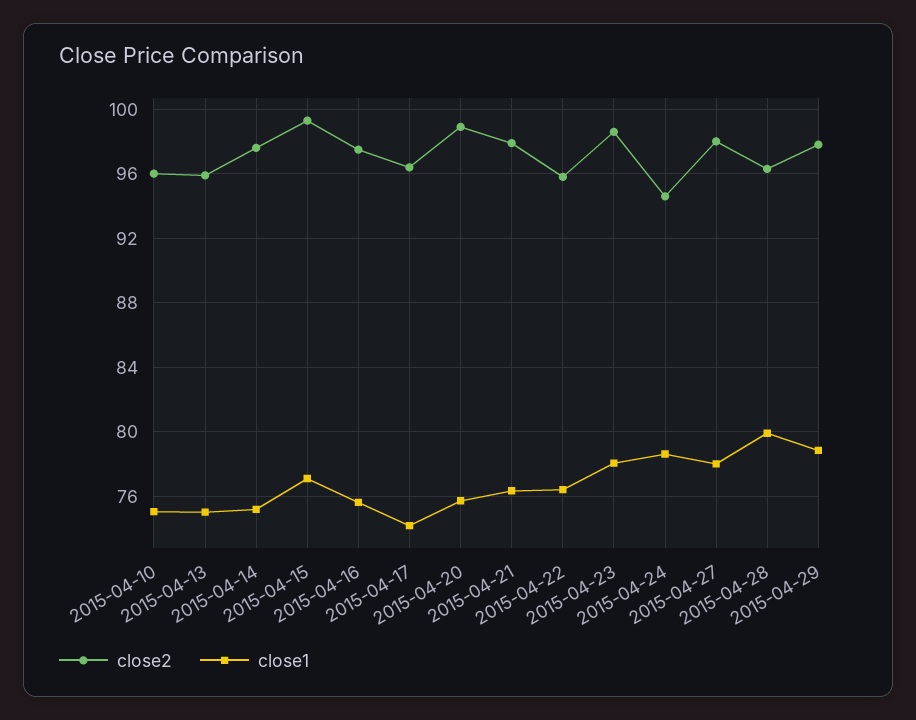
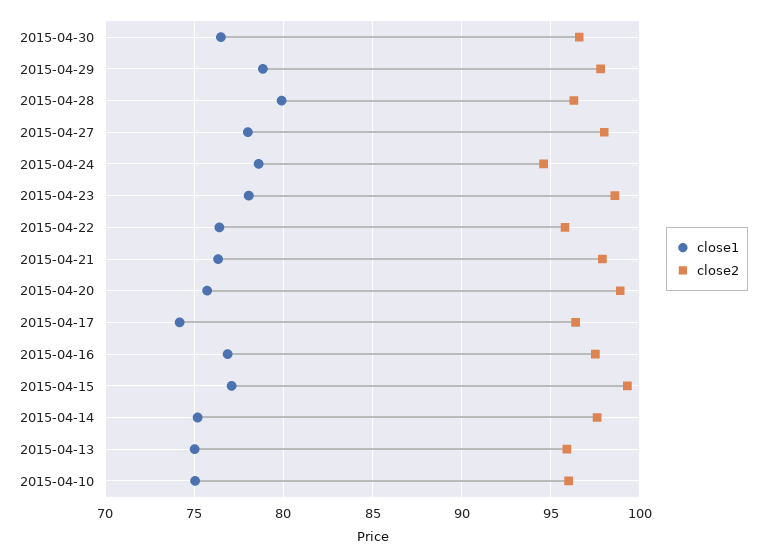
close1, 2015-04-16: 75.5 -> 77
close1, 2015-04-30: none -> 76.5
close2, 2015-04-30: none -> 96.5

